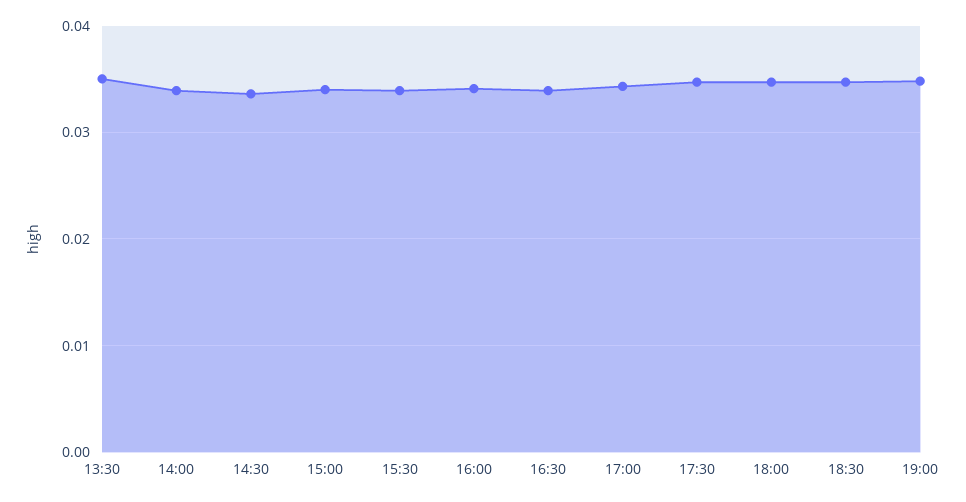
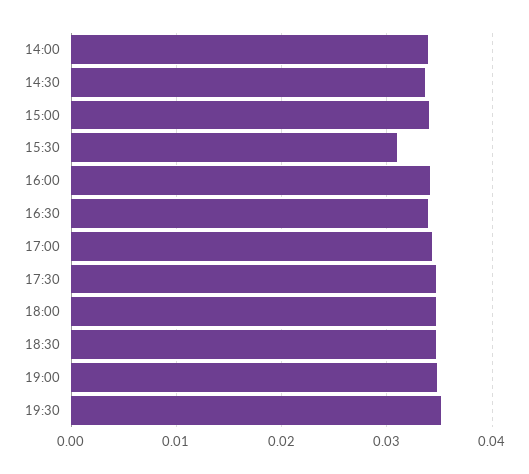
13:30: 0.035 -> none
15:30: 0.034 -> 0.031
19:30: none -> 0.035

